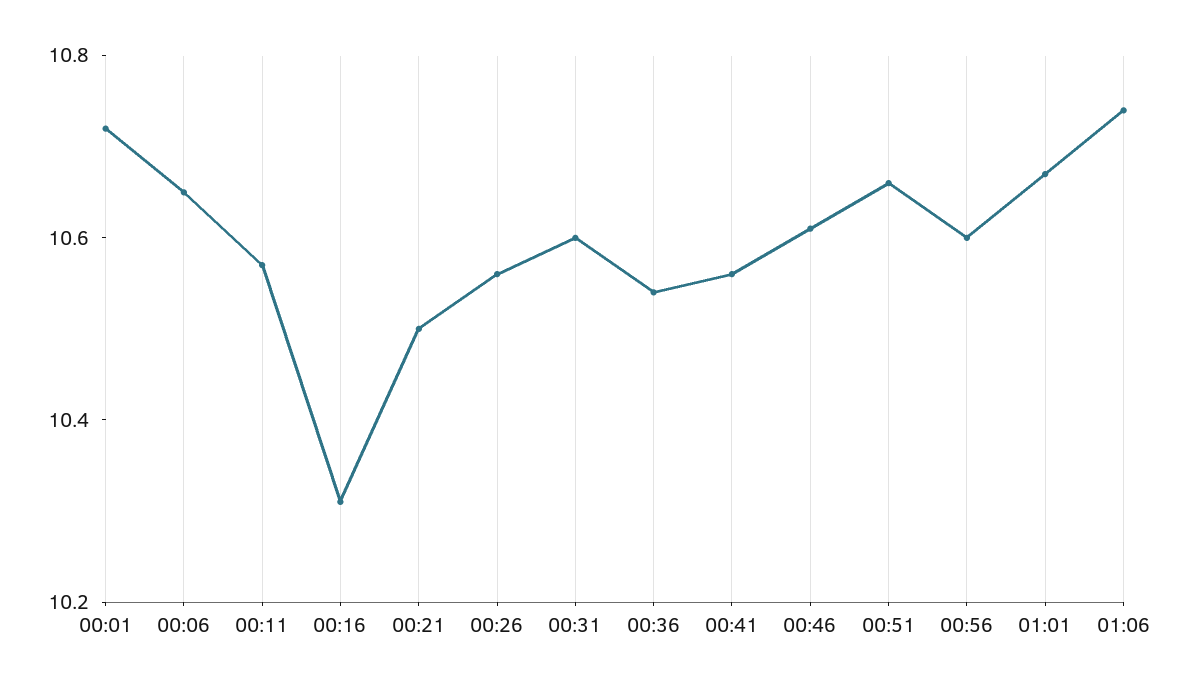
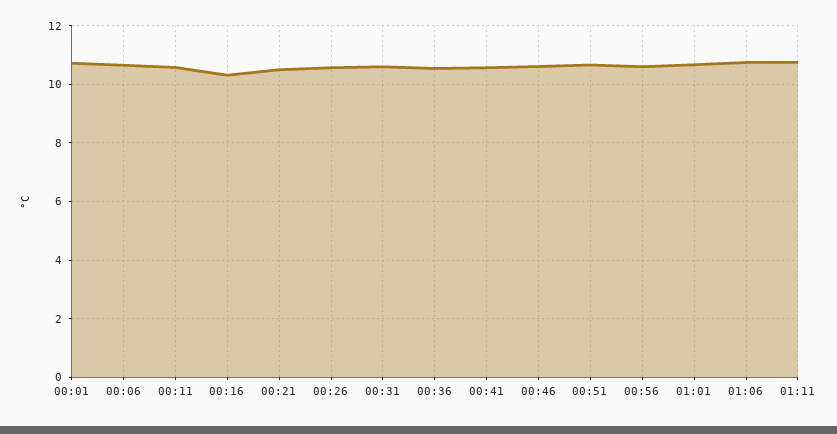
01:11: none -> 10.75

